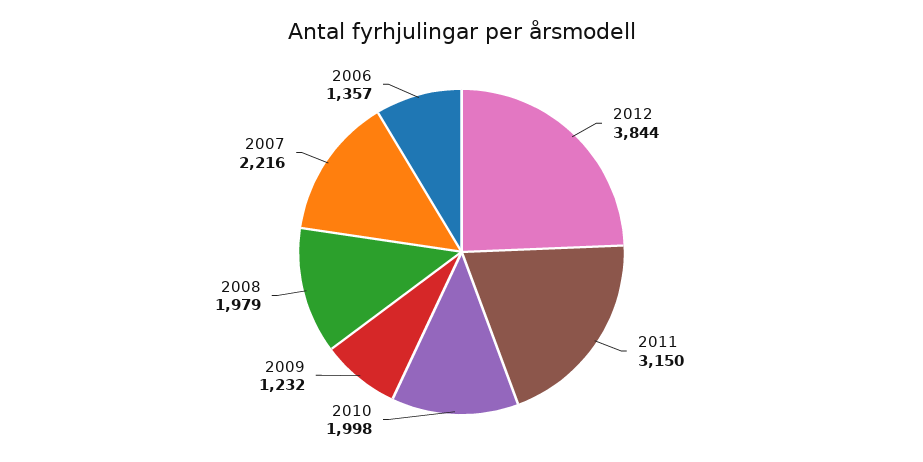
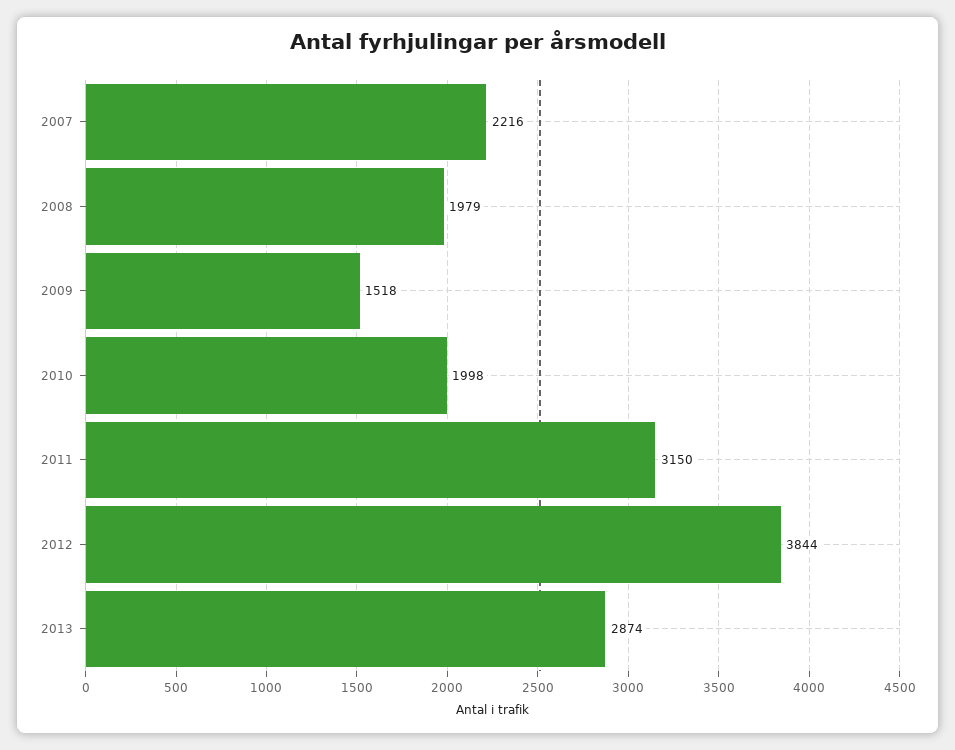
2009: 1232 -> 1518
2006: 1357 -> none
2013: none -> 2874

